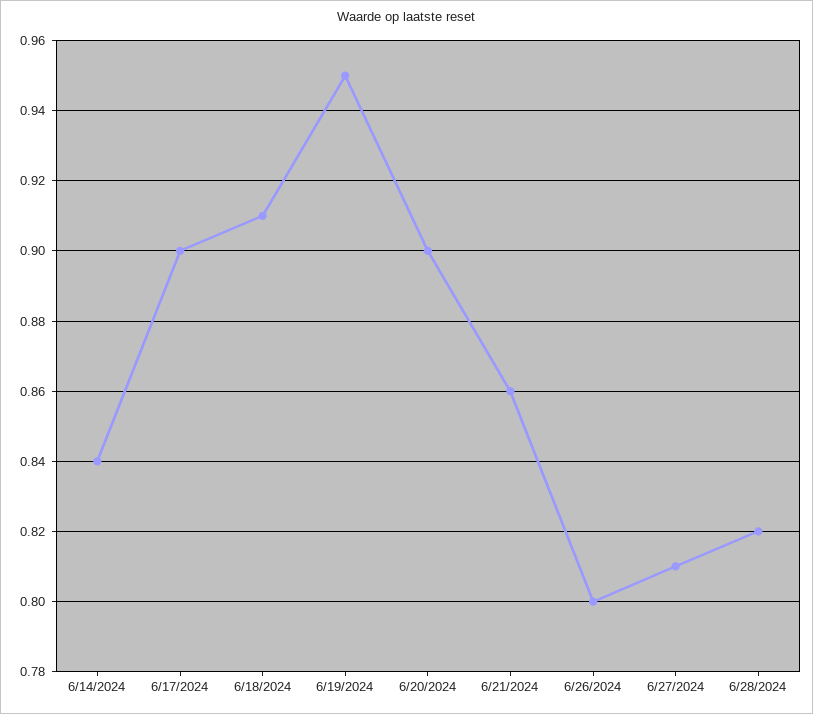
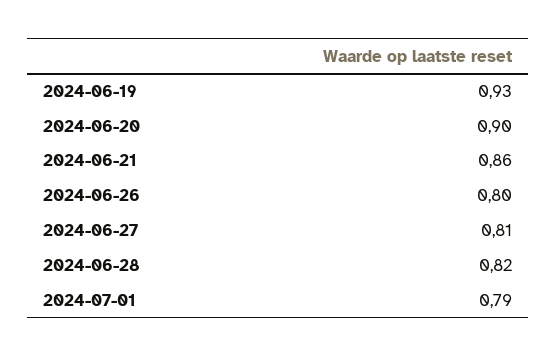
6/14/2024: 0.84 -> none
6/17/2024: 0.9 -> none
6/18/2024: 0.91 -> none
6/19/2024: 0.95 -> 0.93
2024-07-01: none -> 0.79

